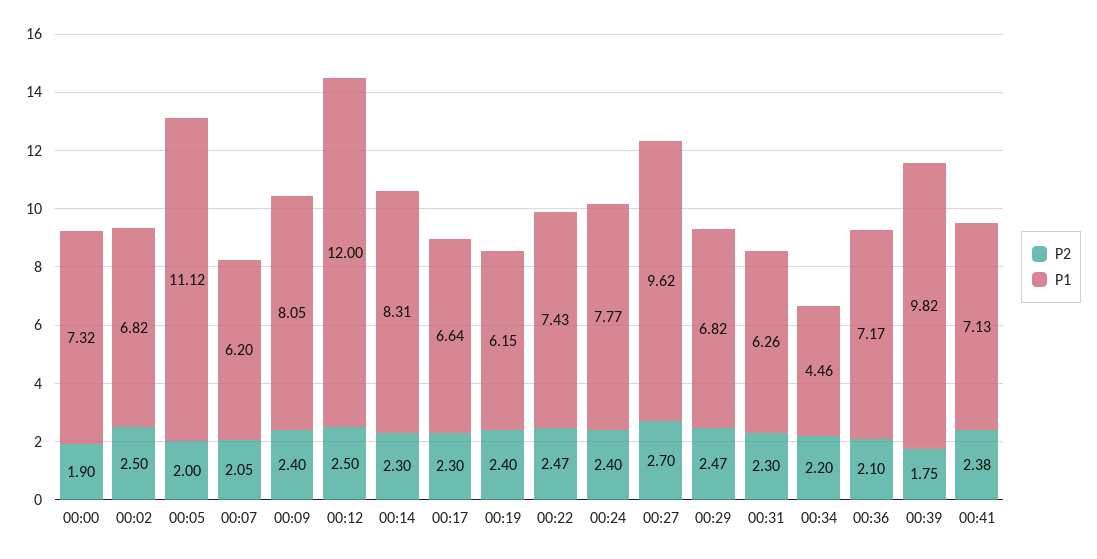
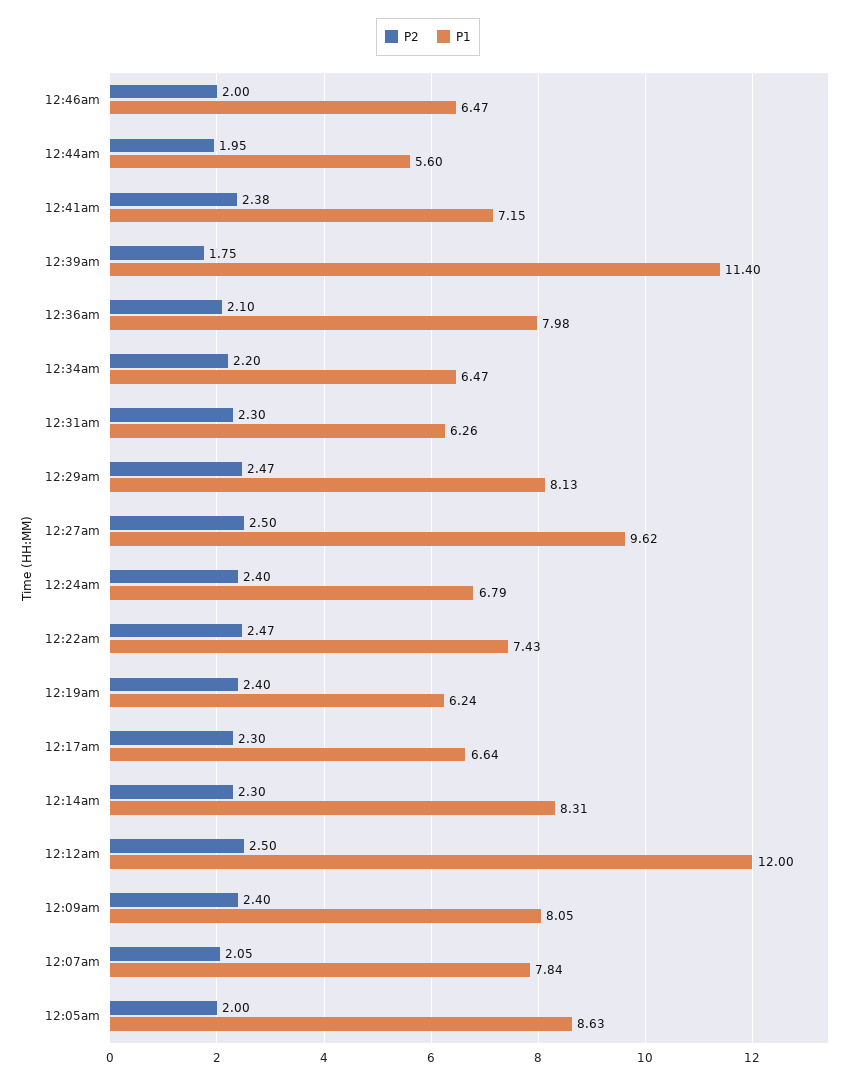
P2, 00:00: 1.9 -> none
P1, 00:00: 7.32 -> none
P2, 00:02: 2.5 -> none
P1, 00:02: 6.82 -> none
P1, 00:05: 11.12 -> 8.63
P1, 00:07: 6.2 -> 7.84
P1, 00:19: 6.15 -> 6.24
P1, 00:24: 7.77 -> 6.79
P2, 00:27: 2.7 -> 2.5
P1, 00:29: 6.82 -> 8.13
P1, 00:34: 4.46 -> 6.47
P1, 00:36: 7.17 -> 7.98
P1, 00:39: 9.82 -> 11.4
P1, 00:41: 7.13 -> 7.15
P2, 12:46am: none -> 2
P1, 12:46am: none -> 6.47
P2, 12:44am: none -> 1.95
P1, 12:44am: none -> 5.6

